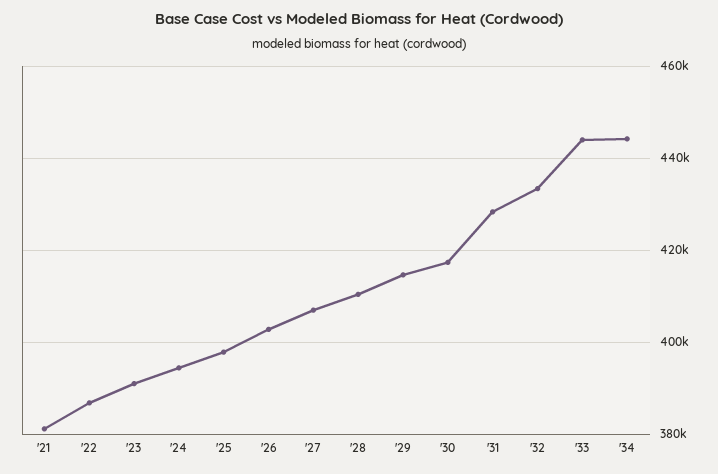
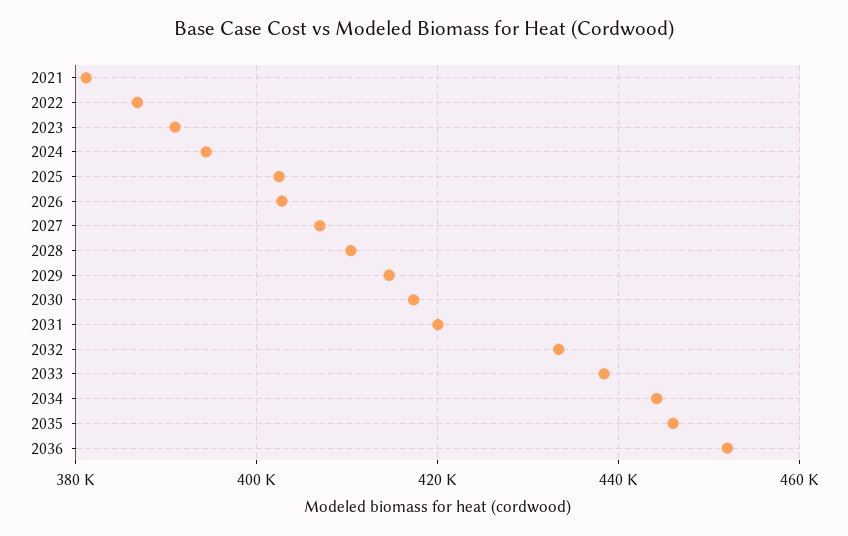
'25: 398000 -> 402000
'31: 428000 -> 420000
'33: 444000 -> 438000
2035: none -> 446000
2036: none -> 452000

